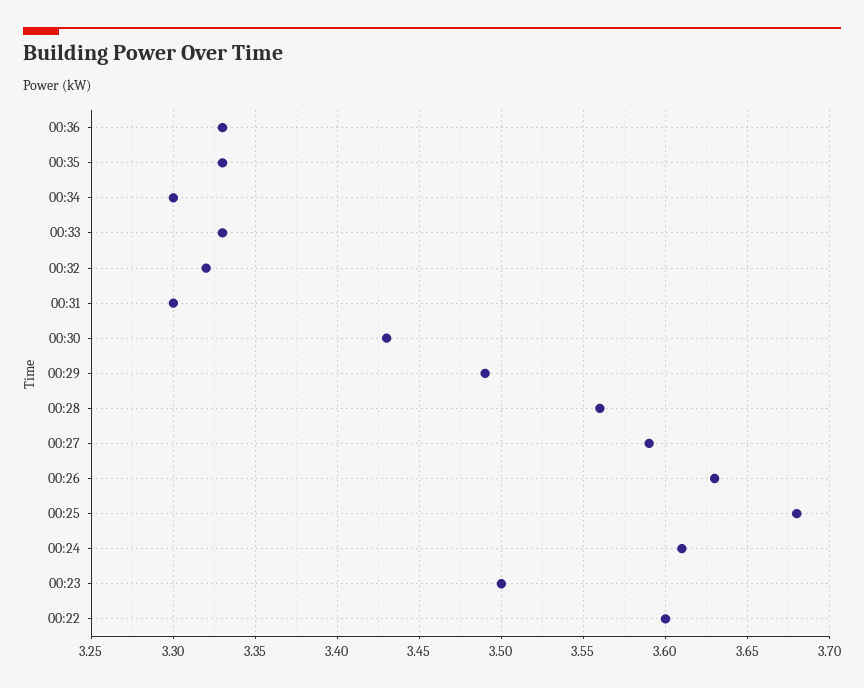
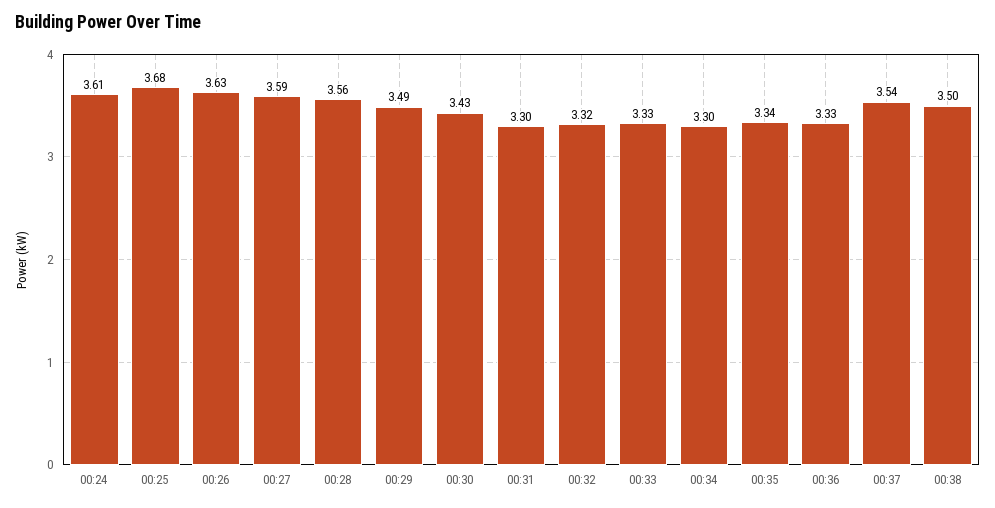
00:35: 3.33 -> 3.34
00:23: 3.5 -> none
00:22: 3.6 -> none
00:37: none -> 3.54
00:38: none -> 3.5

